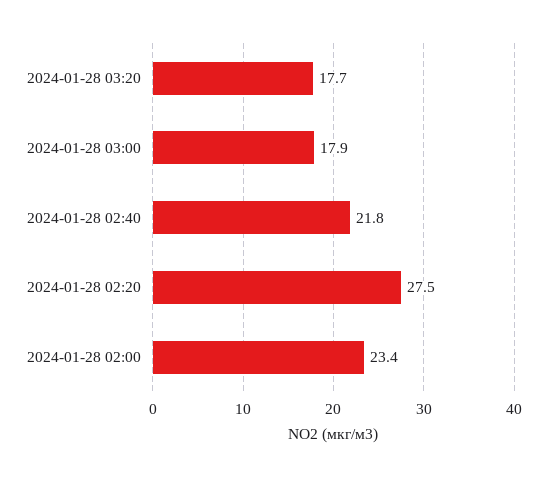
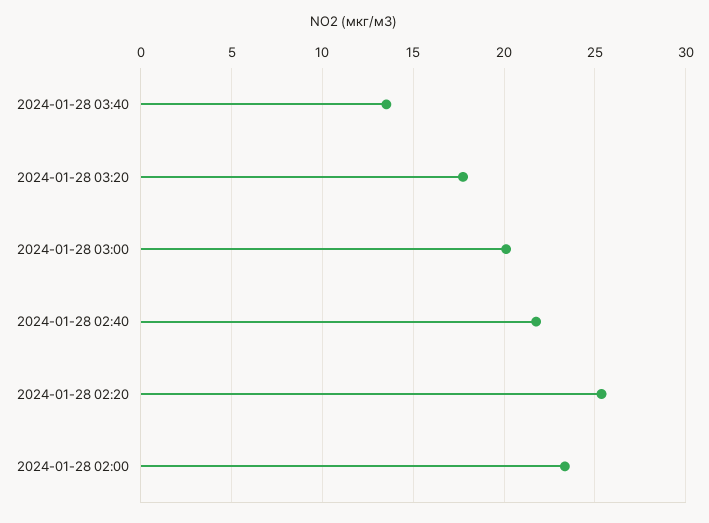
2024-01-28 03:00: 17.9 -> 20
2024-01-28 02:20: 27.5 -> 25.5
2024-01-28 03:40: none -> 13.5

